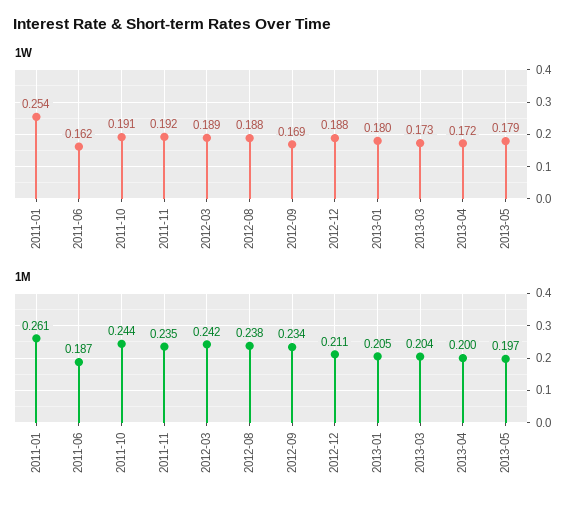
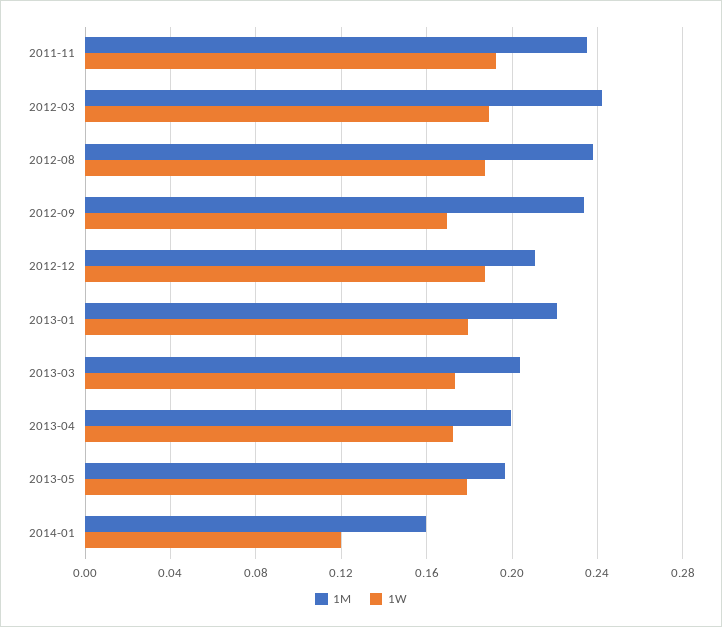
1W, 2011-01: 0.254 -> none
1W, 2011-06: 0.162 -> none
1W, 2011-10: 0.191 -> none
1M, 2011-01: 0.261 -> none
1M, 2011-06: 0.187 -> none
1M, 2011-10: 0.244 -> none
1M, 2013-01: 0.205 -> 0.22
1M, 2014-01: none -> 0.16
1W, 2014-01: none -> 0.12

